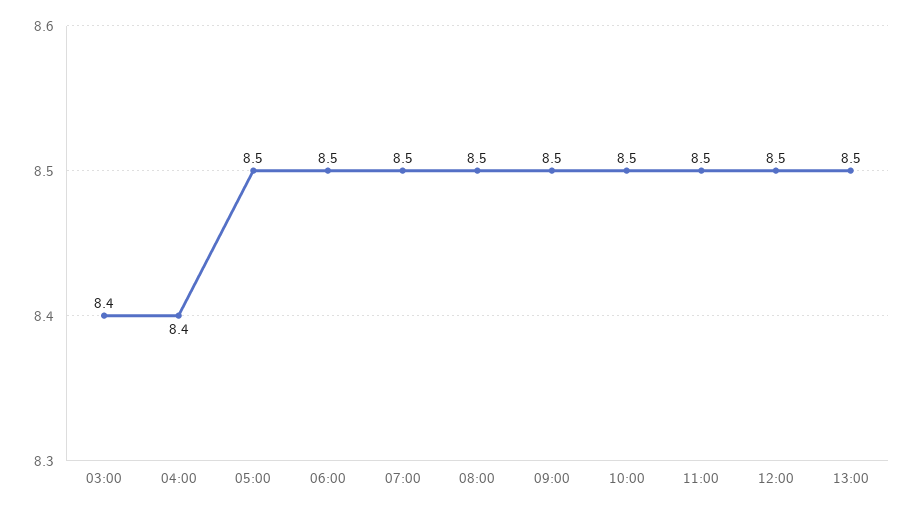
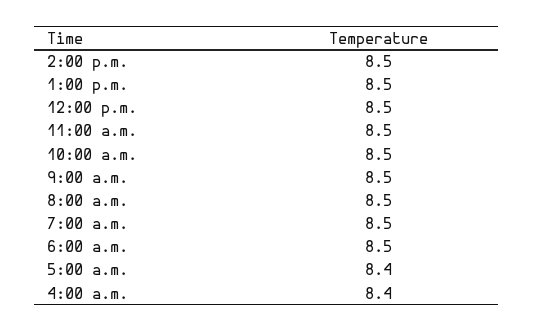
03:00: 8.4 -> none
05:00: 8.5 -> 8.4
2:00 p.m.: none -> 8.5

